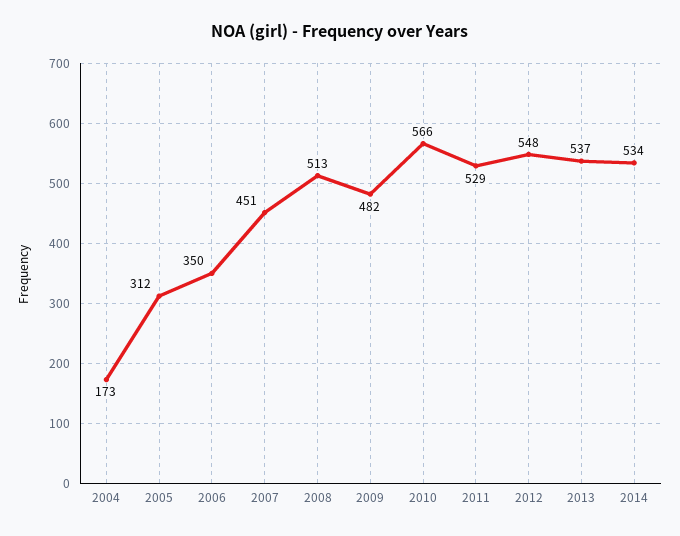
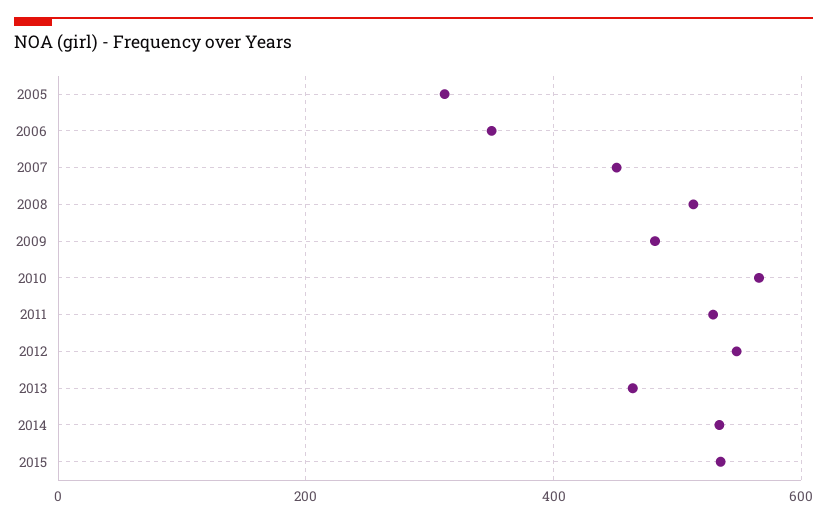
2004: 173 -> none
2013: 537 -> 460
2015: none -> 540

